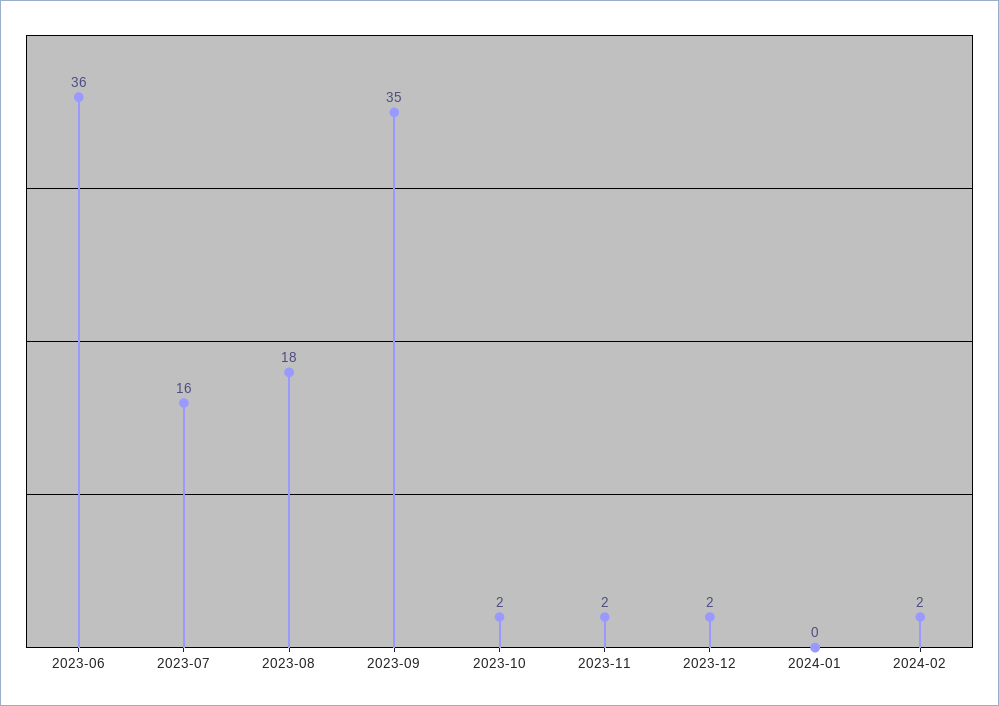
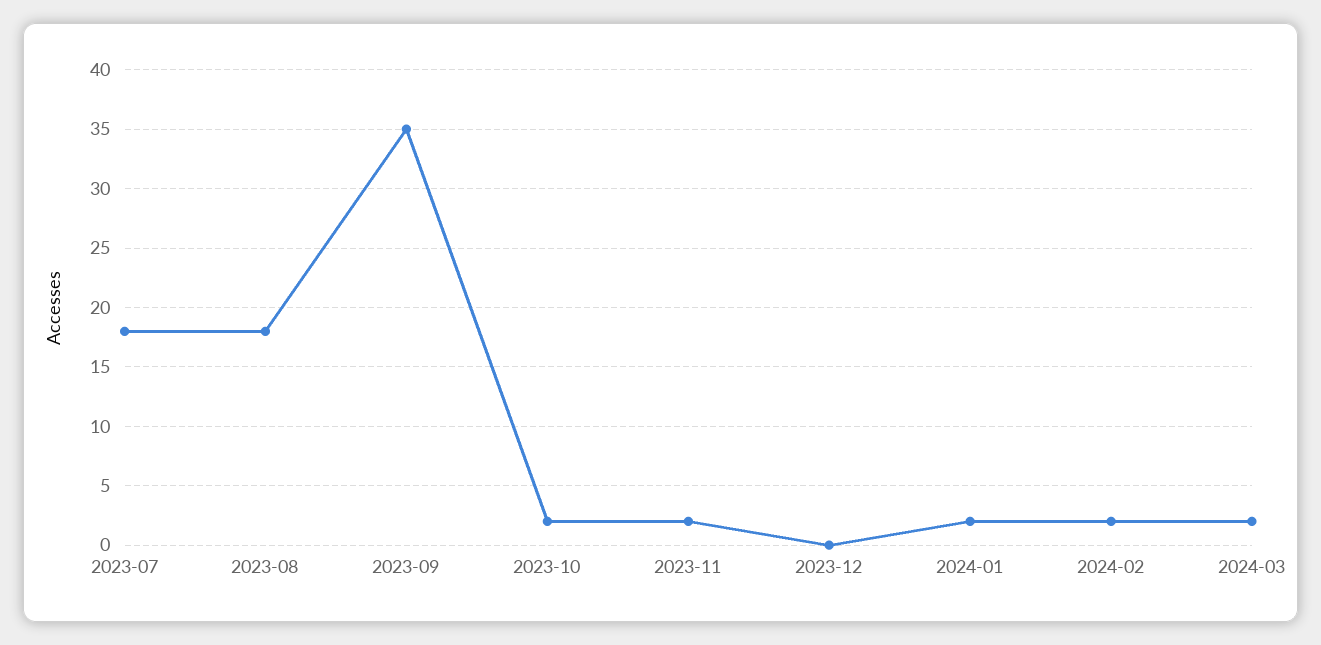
2023-06: 36 -> none
2023-07: 16 -> 18
2023-12: 2 -> 0
2024-01: 0 -> 2
2024-03: none -> 2

